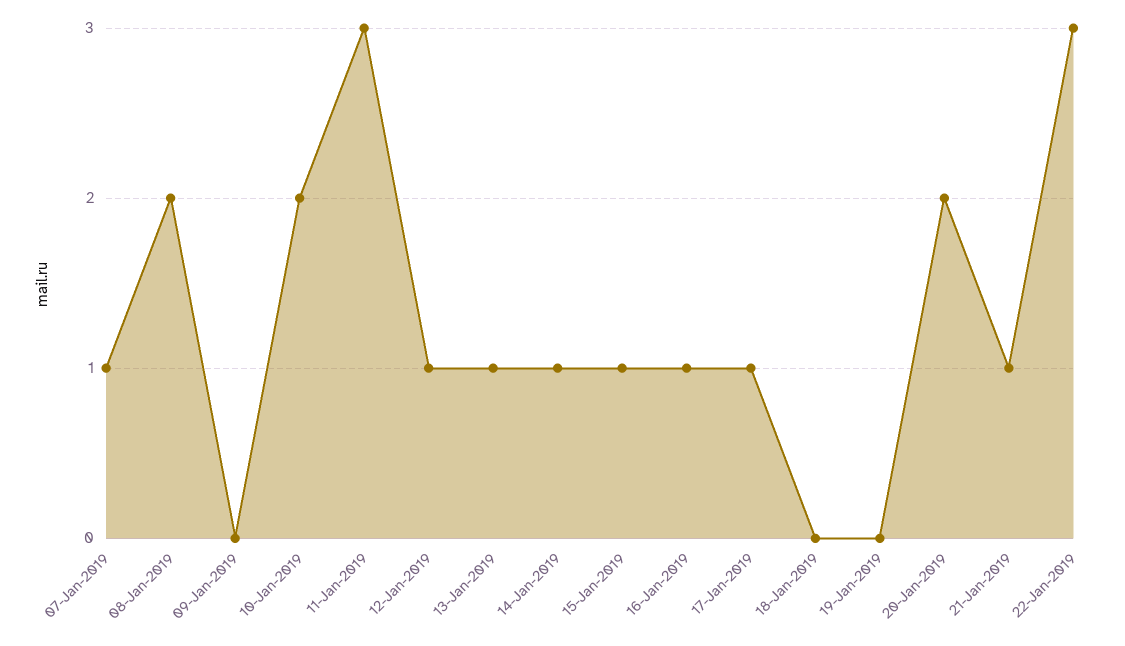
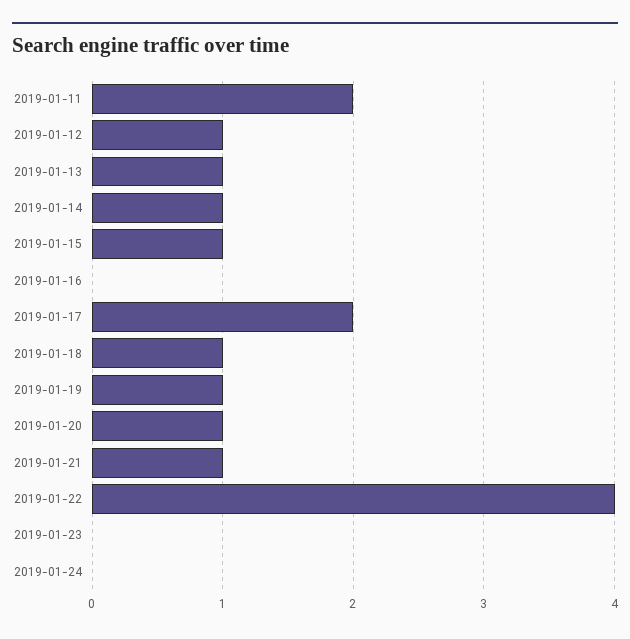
07-Jan-2019: 1 -> none
08-Jan-2019: 2 -> none
09-Jan-2019: 0 -> none
10-Jan-2019: 2 -> none
11-Jan-2019: 3 -> 2
16-Jan-2019: 1 -> 0
17-Jan-2019: 1 -> 2
18-Jan-2019: 0 -> 1
19-Jan-2019: 0 -> 1
20-Jan-2019: 2 -> 1
22-Jan-2019: 3 -> 4
2019-01-23: none -> 0
2019-01-24: none -> 0

